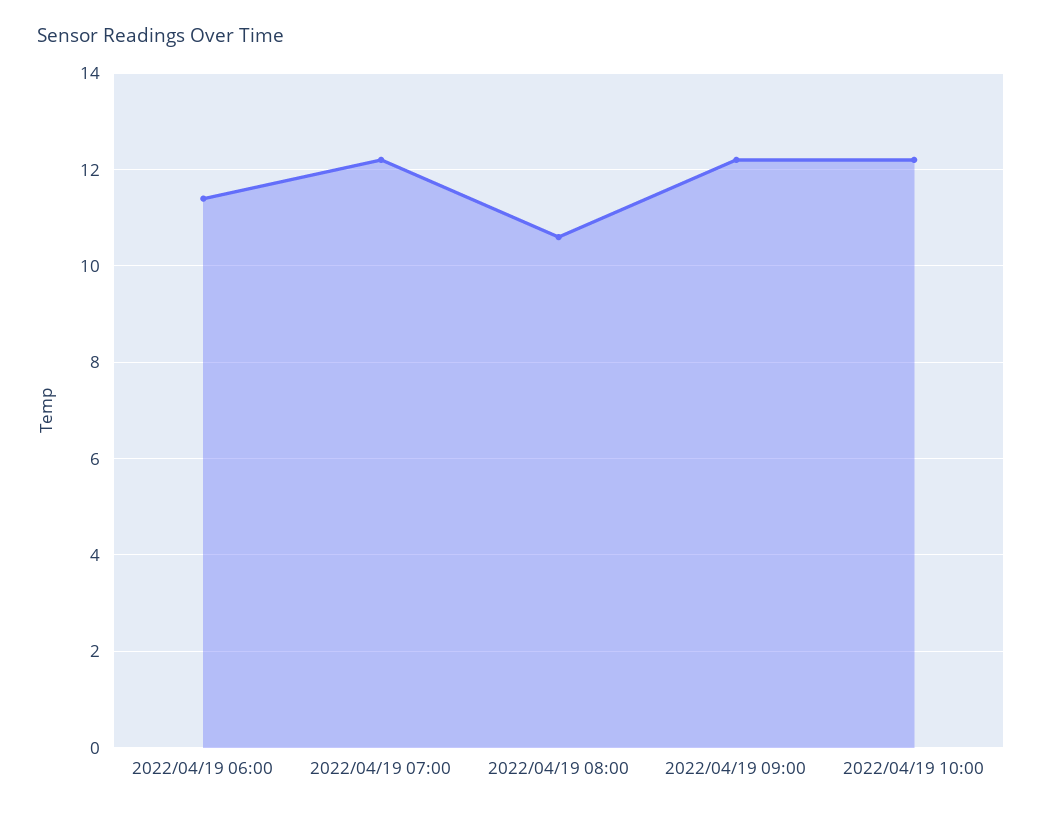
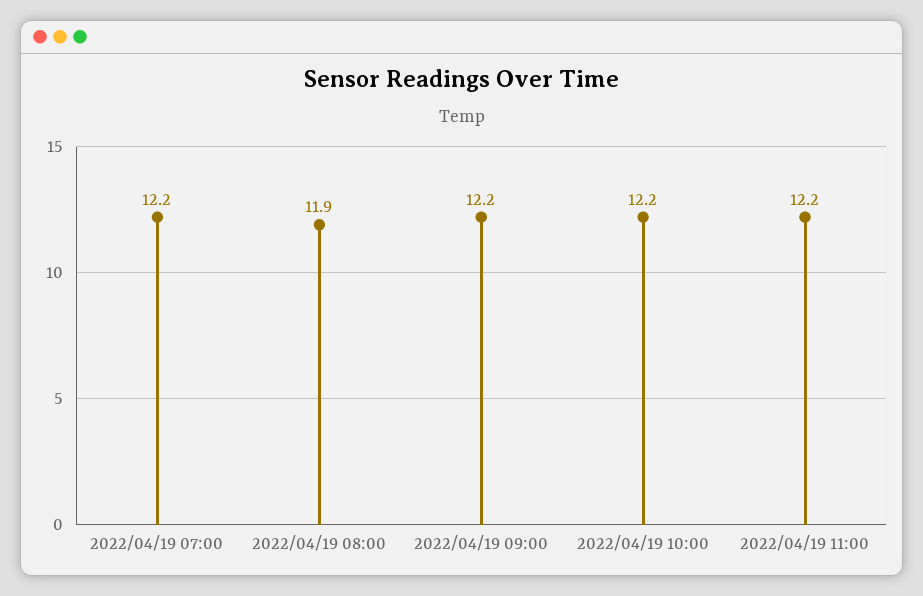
2022/04/19 06:00: 11.5 -> none
2022/04/19 08:00: 10.5 -> 11.9
2022/04/19 11:00: none -> 12.2

